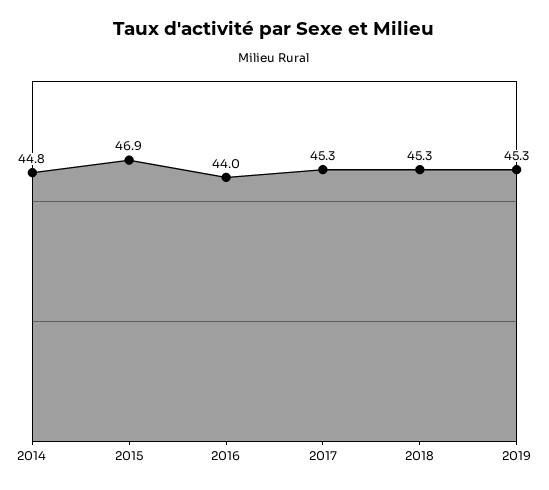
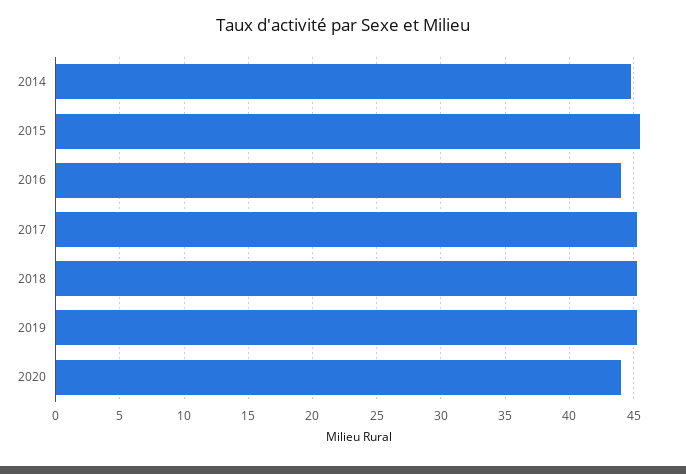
2015: 46.9 -> 45.5
2020: none -> 44

